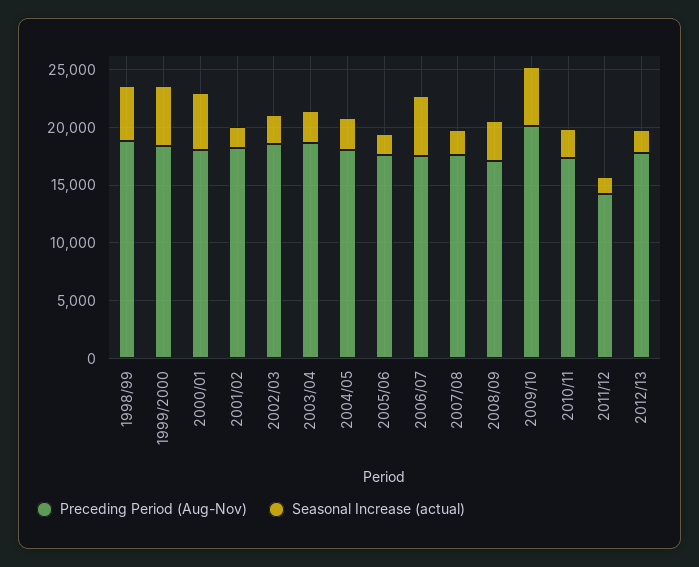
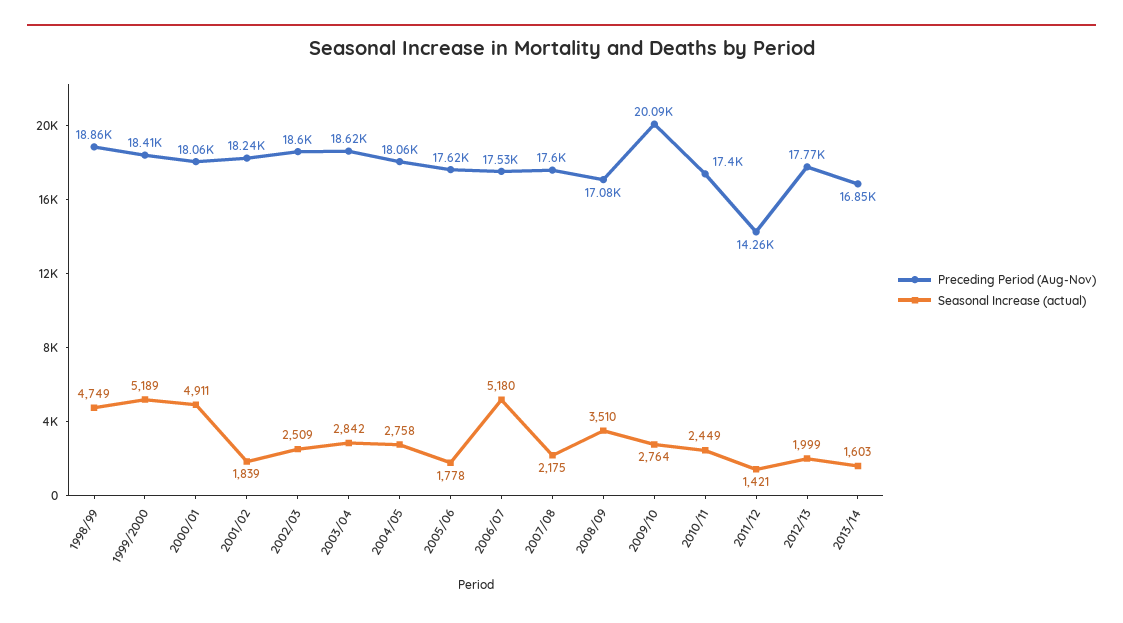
Seasonal Increase (actual), 2009/10: 5000 -> 2764
Preceding Period (Aug-Nov), 2013/14: none -> 16850
Seasonal Increase (actual), 2013/14: none -> 1603

